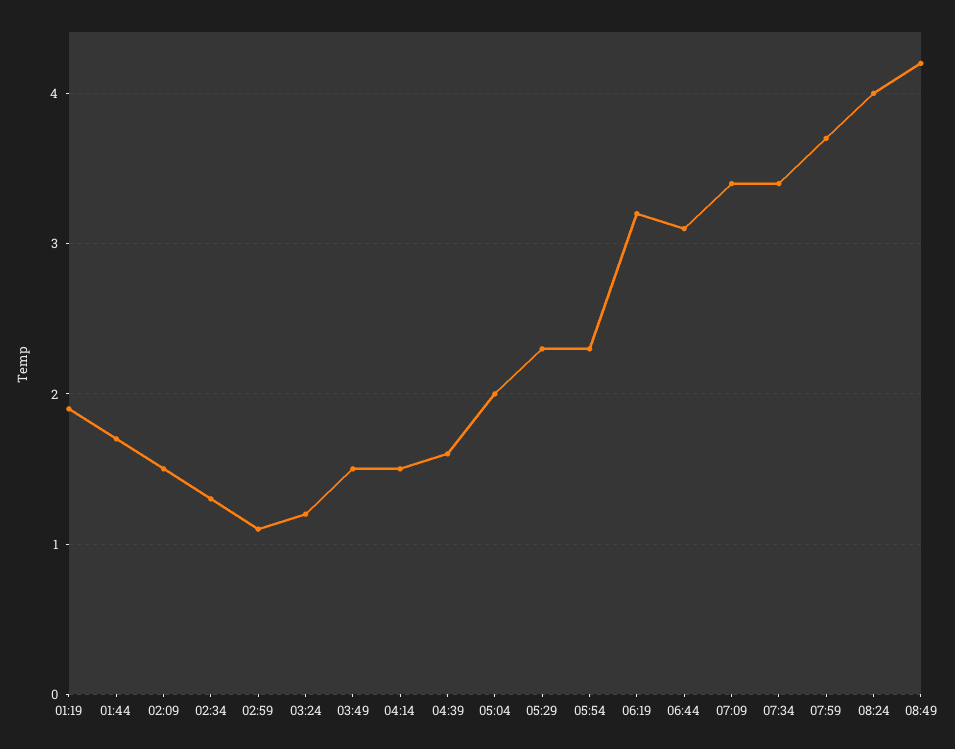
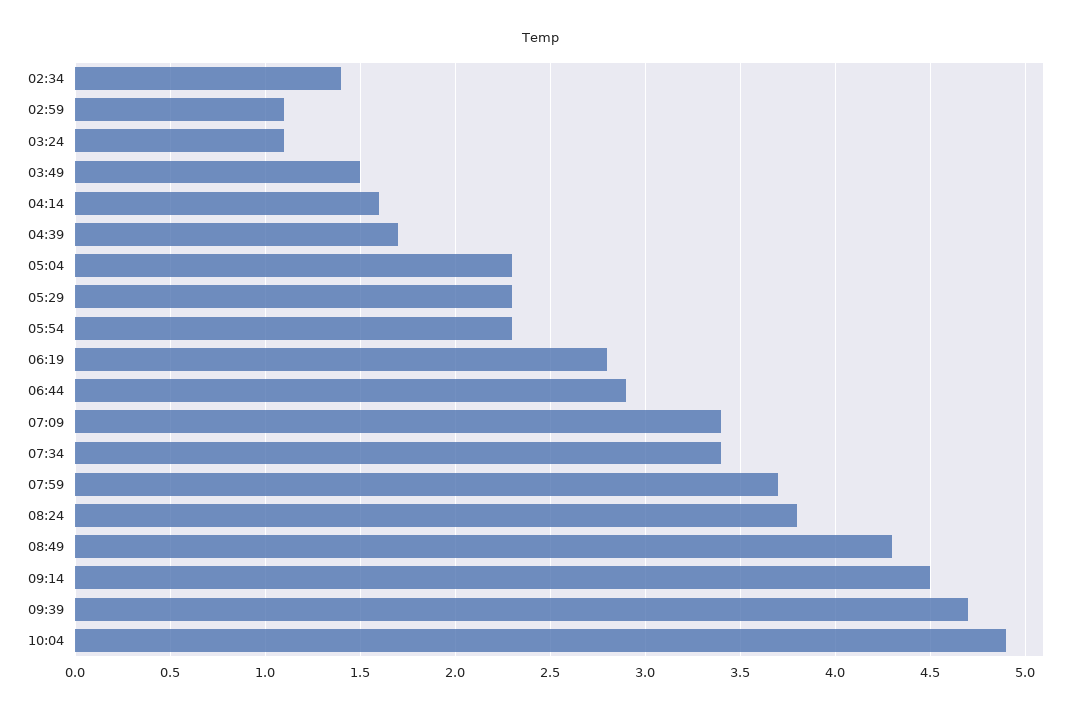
01:19: 1.9 -> none
01:44: 1.7 -> none
02:09: 1.5 -> none
02:34: 1.3 -> 1.4
03:24: 1.2 -> 1.1
04:14: 1.5 -> 1.6
04:39: 1.6 -> 1.7
05:04: 2 -> 2.3
06:19: 3.2 -> 2.8
06:44: 3.1 -> 2.9
08:24: 4 -> 3.8
08:49: 4.2 -> 4.3
09:14: none -> 4.5
09:39: none -> 4.7
10:04: none -> 4.9

